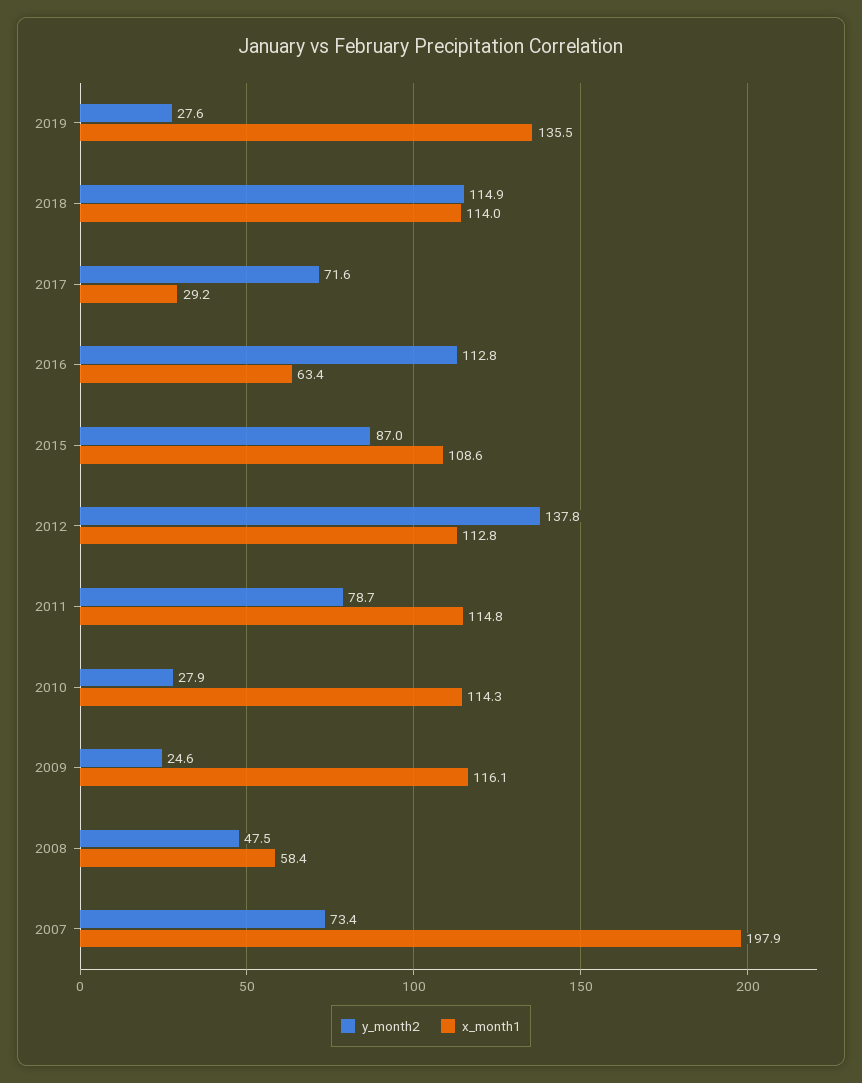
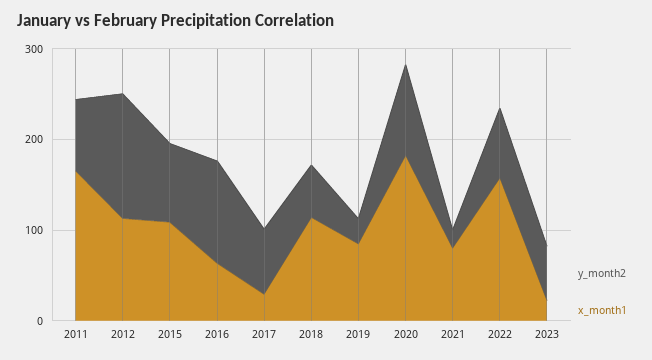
x_month1, 2019: 135.5 -> 80
y_month2, 2018: 114.9 -> 60
x_month1, 2011: 114.8 -> 160
y_month2, 2010: 27.9 -> none
x_month1, 2010: 114.3 -> none
y_month2, 2009: 24.6 -> none
x_month1, 2009: 116.1 -> none
y_month2, 2008: 47.5 -> none
x_month1, 2008: 58.4 -> none
y_month2, 2007: 73.4 -> none
x_month1, 2007: 197.9 -> none
y_month2, 2020: none -> 100
x_month1, 2020: none -> 180
y_month2, 2021: none -> 20
x_month1, 2021: none -> 80
y_month2, 2022: none -> 80
x_month1, 2022: none -> 160
y_month2, 2023: none -> 60
x_month1, 2023: none -> 20

